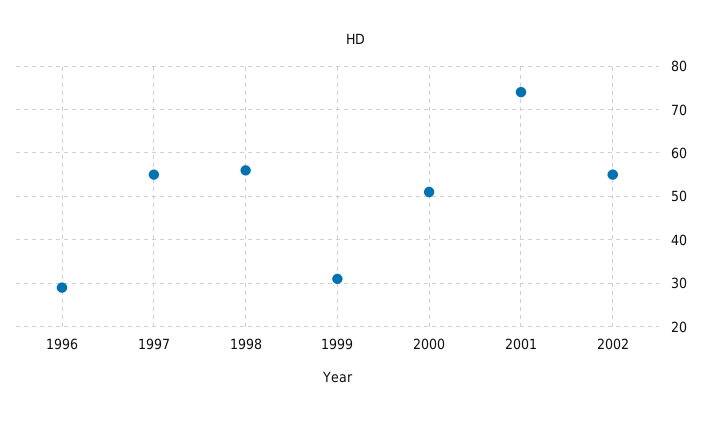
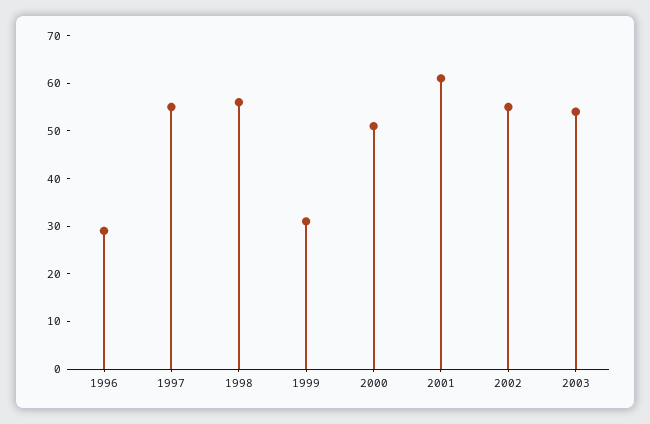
2001: 75 -> 60
2003: none -> 55

